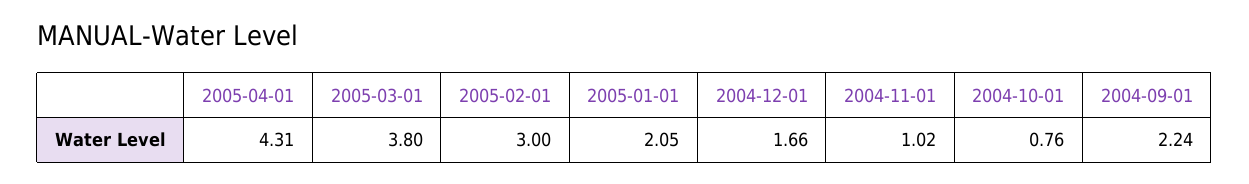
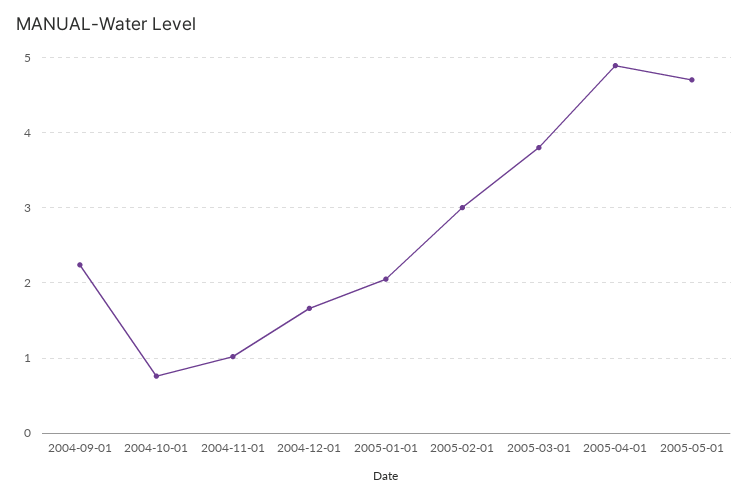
2005-04-01: 4.31 -> 4.9
2005-05-01: none -> 4.7

